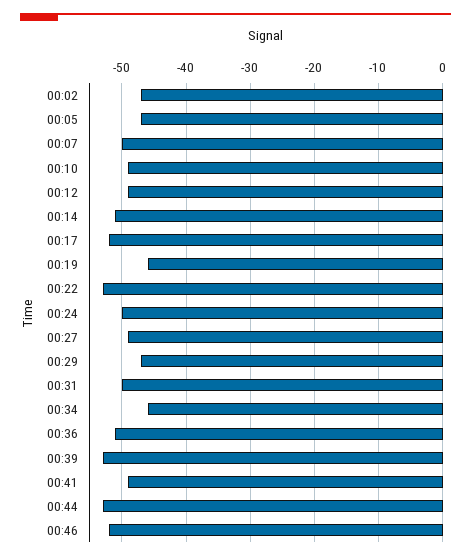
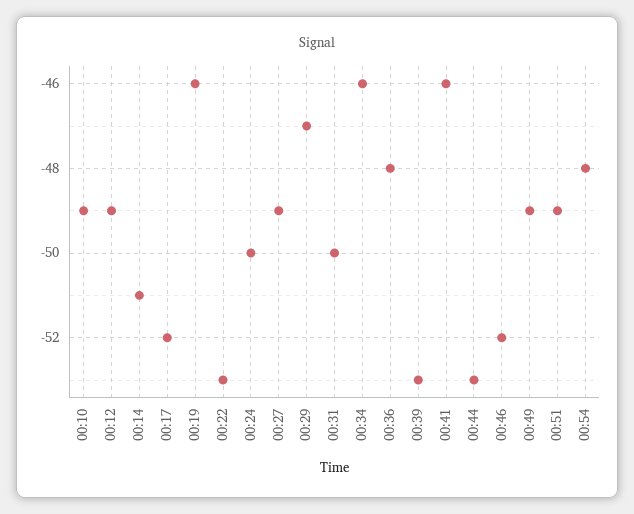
00:02: -47 -> none
00:05: -47 -> none
00:07: -50 -> none
00:36: -51 -> -48
00:41: -49 -> -46
00:49: none -> -49
00:51: none -> -49
00:54: none -> -48

